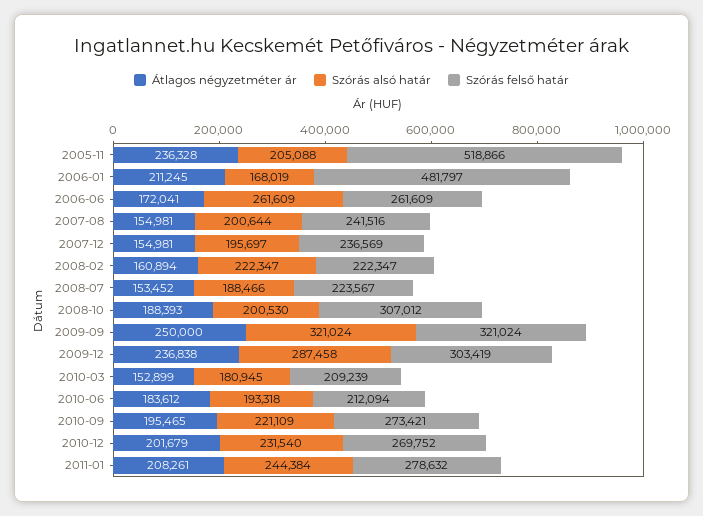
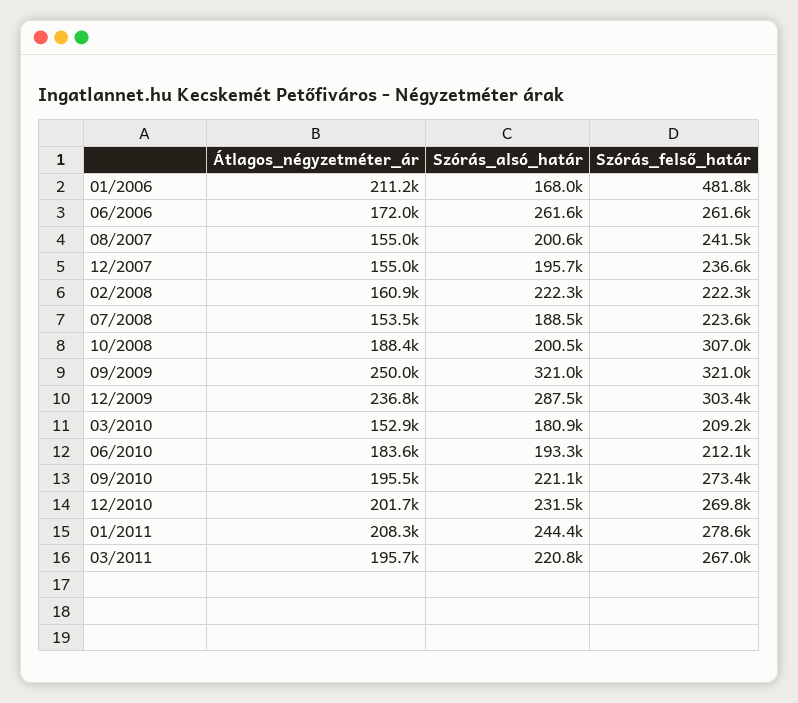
Átlagos négyzetméter ár, 2005-11: 236328 -> none
Szórás alsó határ, 2005-11: 205088 -> none
Szórás felső határ, 2005-11: 518866 -> none
Átlagos négyzetméter ár, 03/2011: none -> 195700
Szórás alsó határ, 03/2011: none -> 220800
Szórás felső határ, 03/2011: none -> 267000

